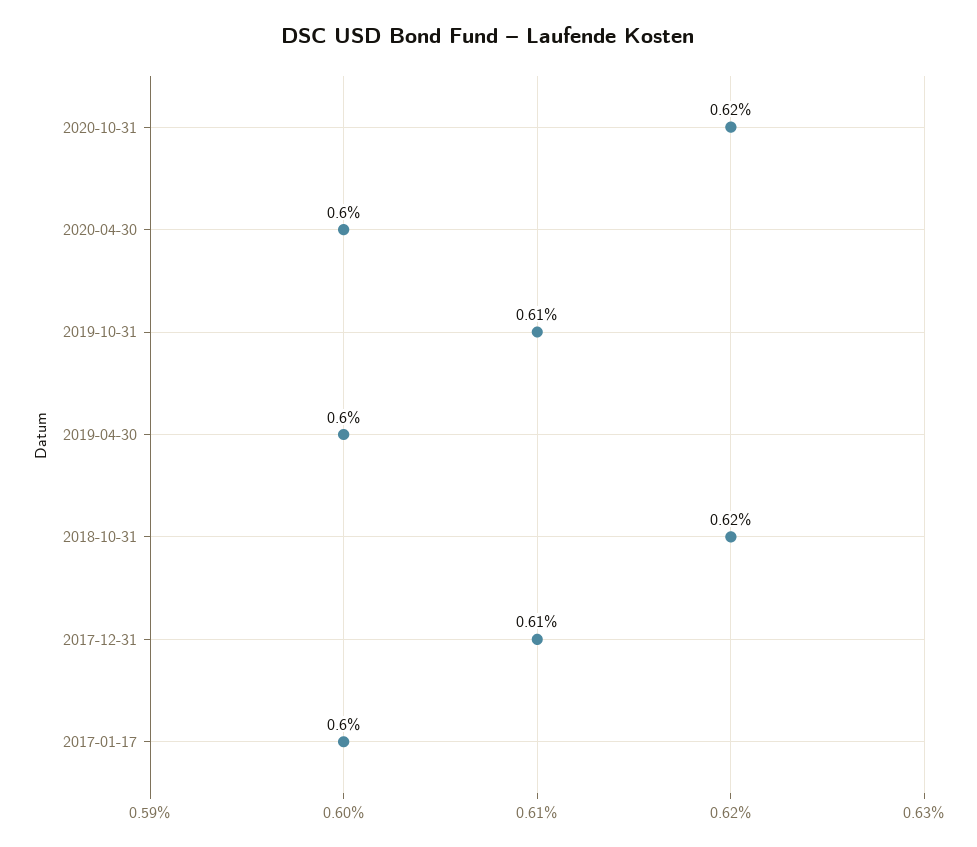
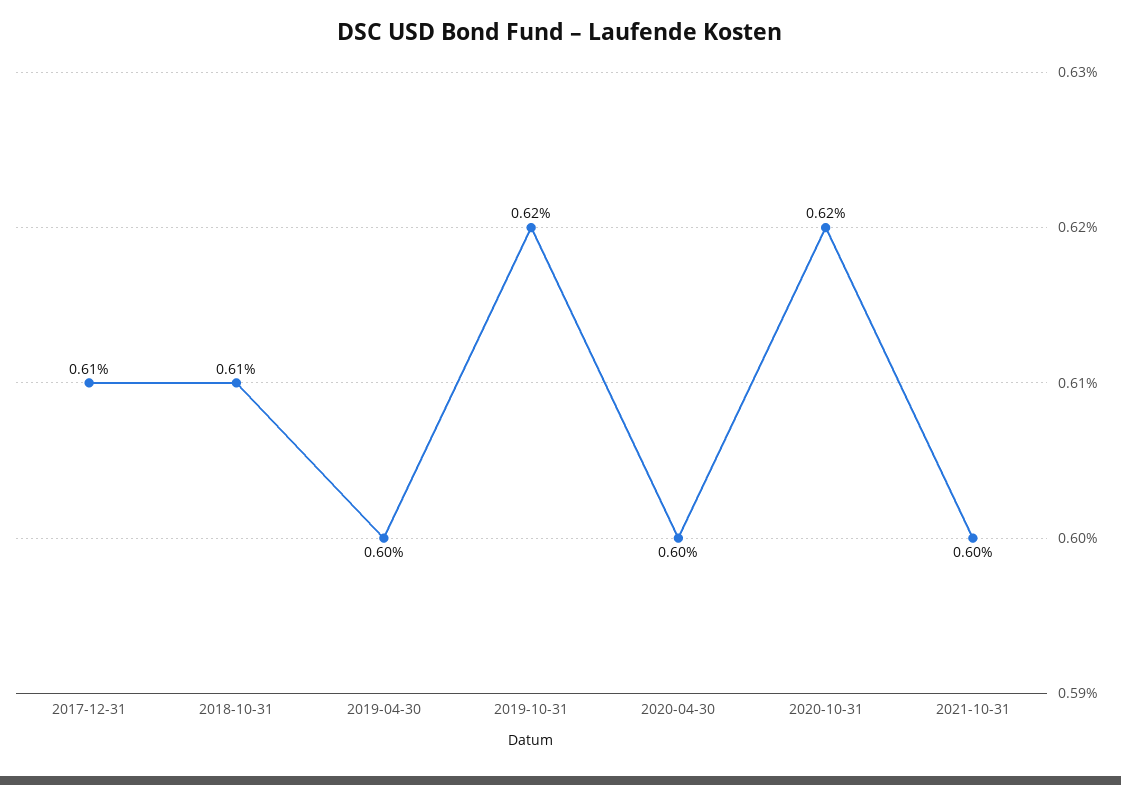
2019-10-31: 0.61 -> 0.62
2018-10-31: 0.62 -> 0.61
2017-01-17: 0.6 -> none
2021-10-31: none -> 0.6

